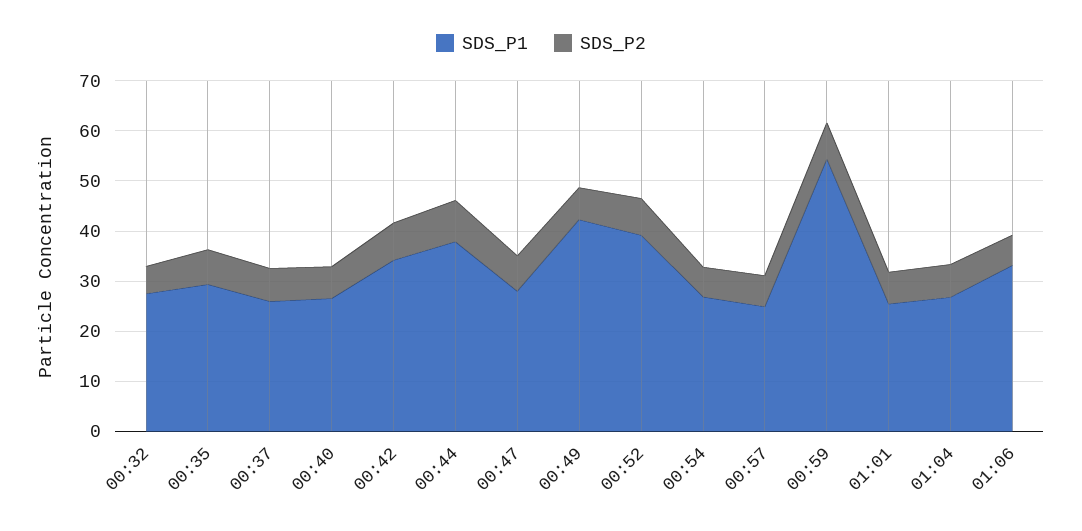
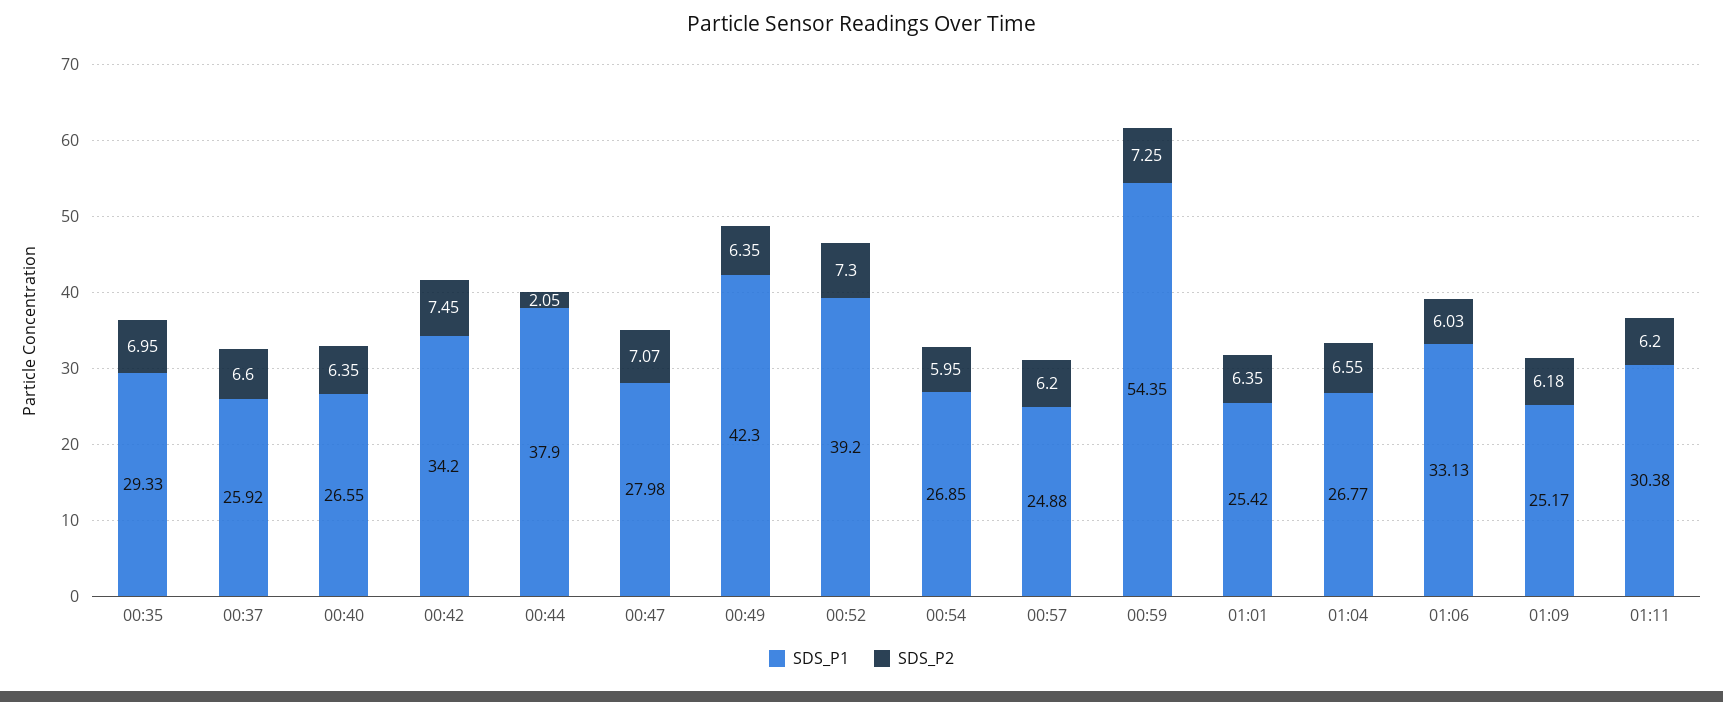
SDS_P1, 00:32: 28 -> none
SDS_P2, 00:32: 6 -> none
SDS_P2, 00:44: 8 -> 2.05
SDS_P1, 01:09: none -> 25.17
SDS_P2, 01:09: none -> 6.18
SDS_P1, 01:11: none -> 30.38
SDS_P2, 01:11: none -> 6.2

